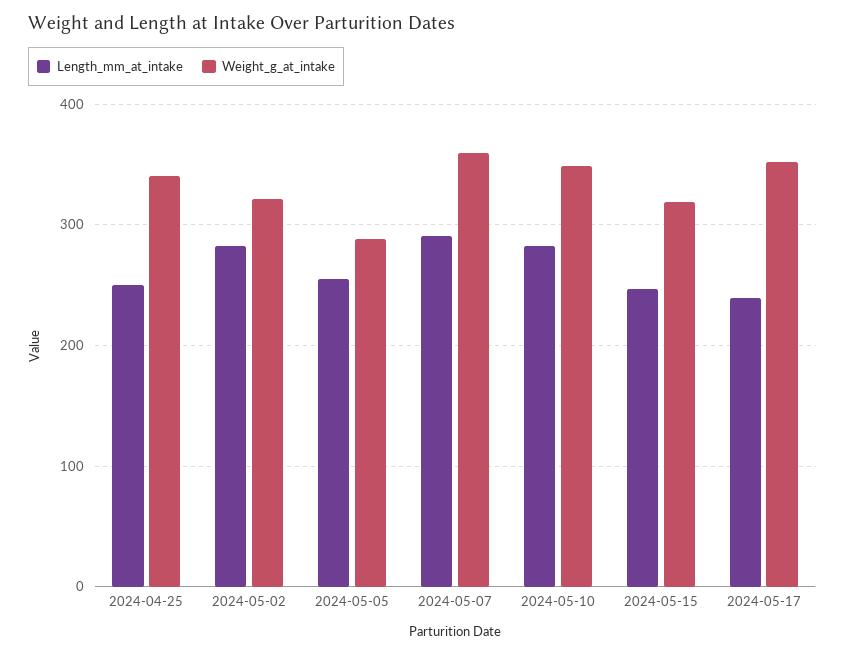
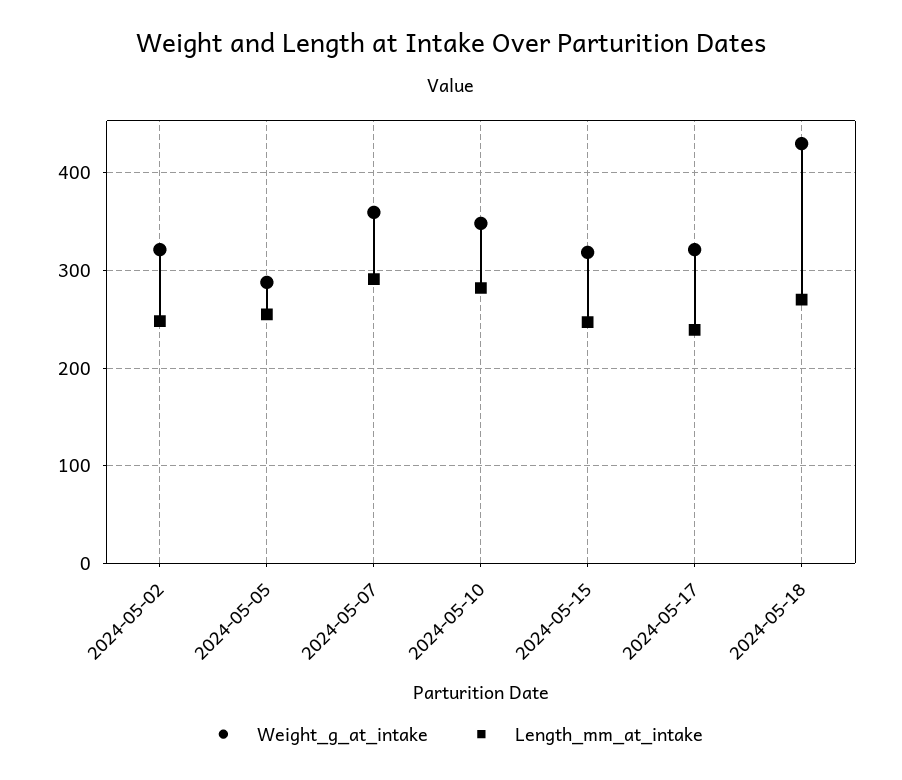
Length_mm_at_intake, 2024-04-25: 250 -> none
Weight_g_at_intake, 2024-04-25: 340 -> none
Length_mm_at_intake, 2024-05-02: 280 -> 250
Weight_g_at_intake, 2024-05-17: 350 -> 320
Weight_g_at_intake, 2024-05-18: none -> 430
Length_mm_at_intake, 2024-05-18: none -> 270

